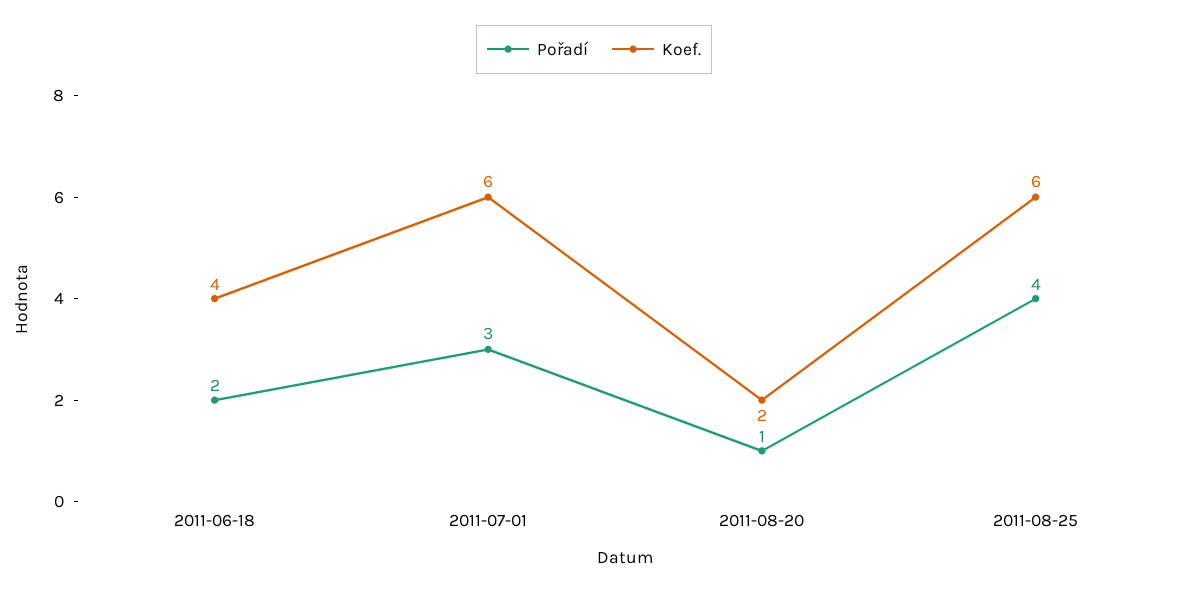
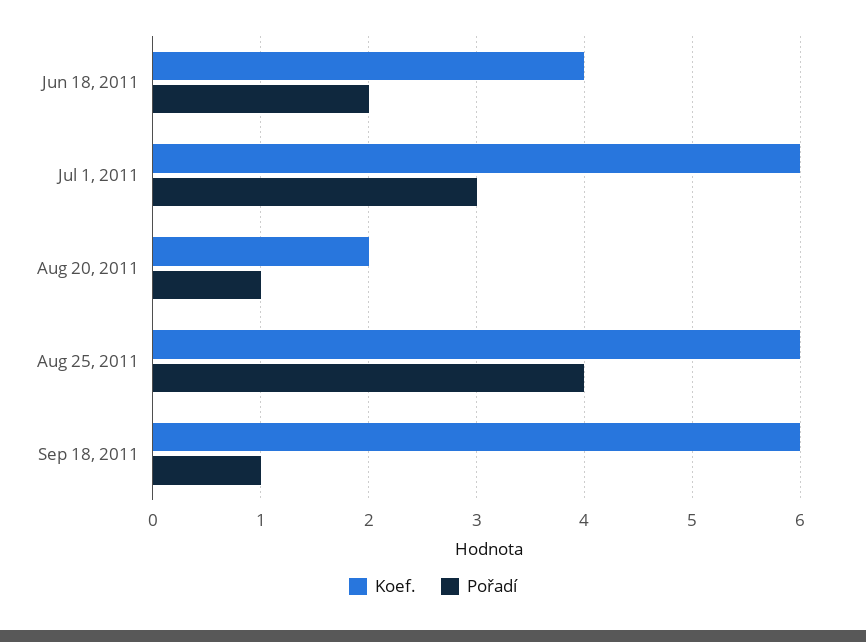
Koef., Sep 18, 2011: none -> 6
Pořadí, Sep 18, 2011: none -> 1

